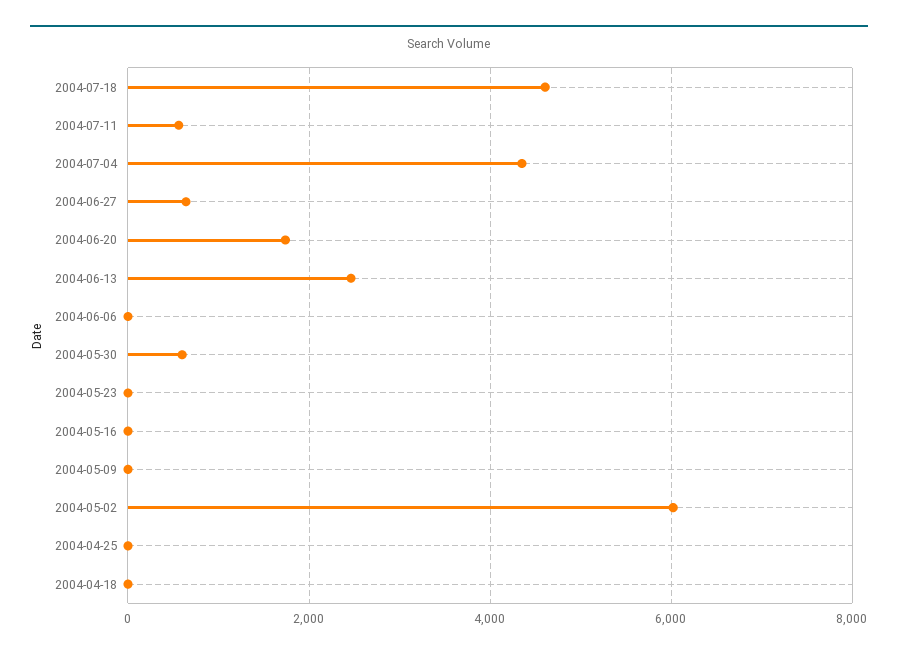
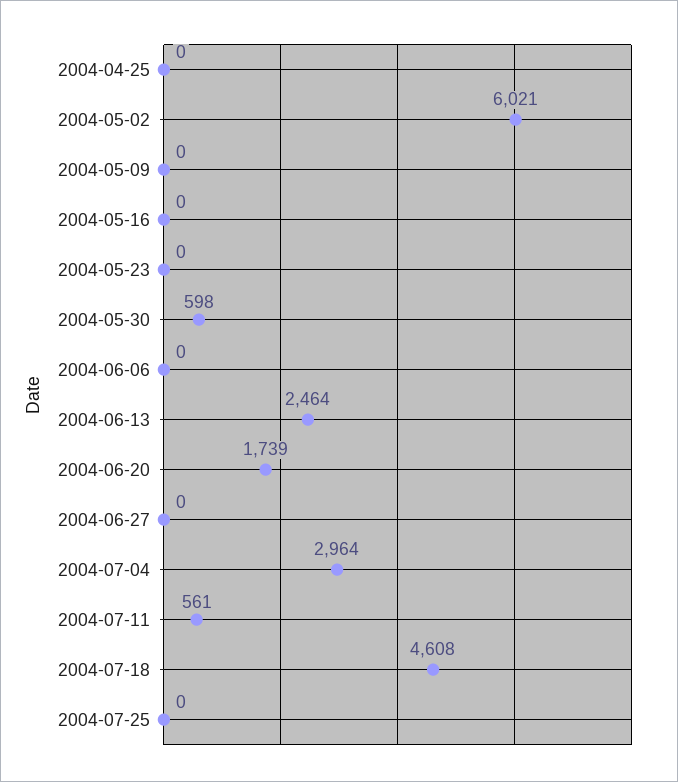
2004-07-04: 4400 -> 2964
2004-06-27: 600 -> 0
2004-04-18: 0 -> none
2004-07-25: none -> 0

